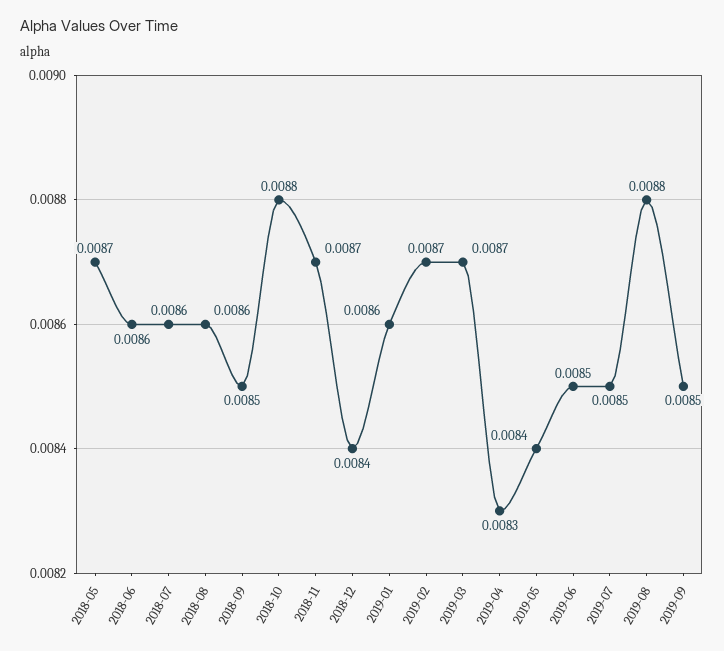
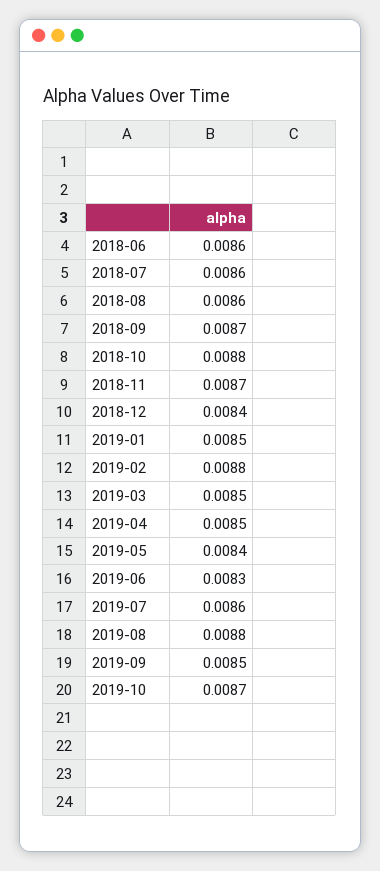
2018-05: 0.0087 -> none
2018-09: 0.0085 -> 0.0087
2019-01: 0.0086 -> 0.0085
2019-02: 0.0087 -> 0.0088
2019-03: 0.0087 -> 0.0085
2019-04: 0.0083 -> 0.0085
2019-06: 0.0085 -> 0.0083
2019-07: 0.0085 -> 0.0086
2019-10: none -> 0.0087

